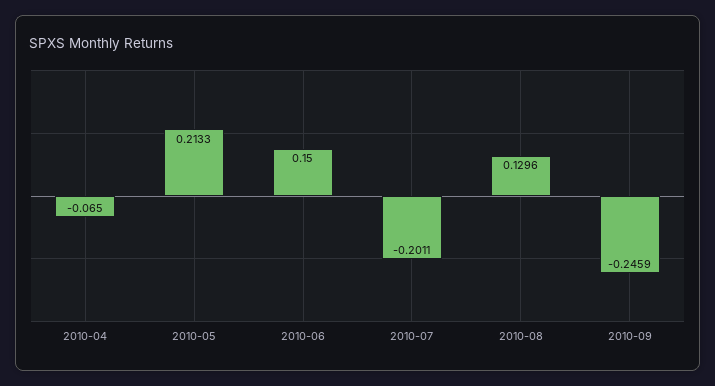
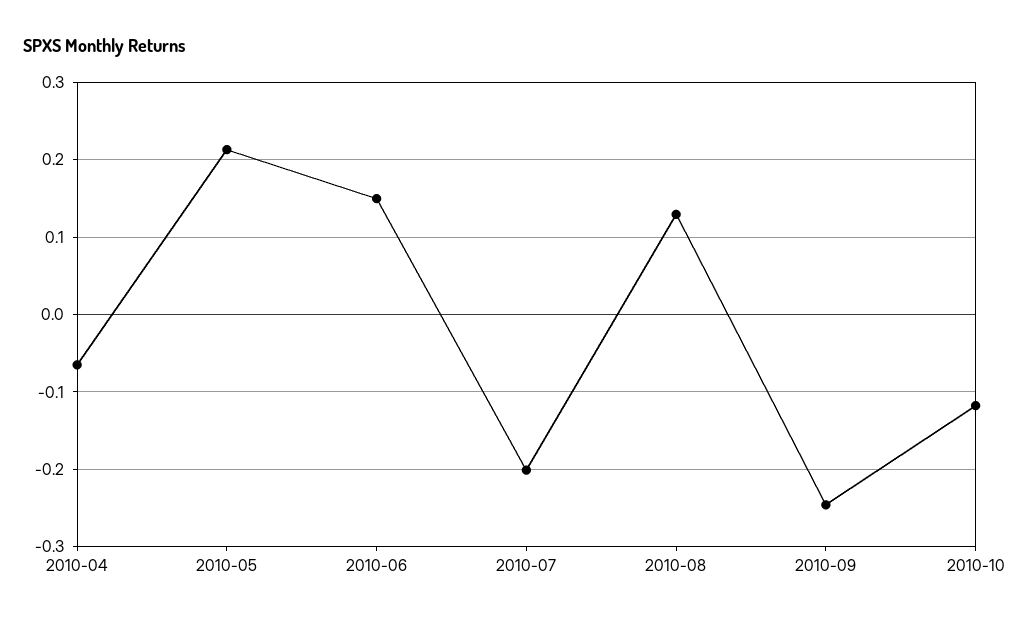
2010-10: none -> -0.12

